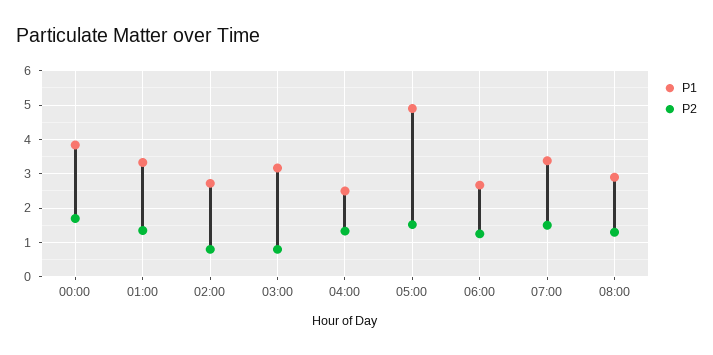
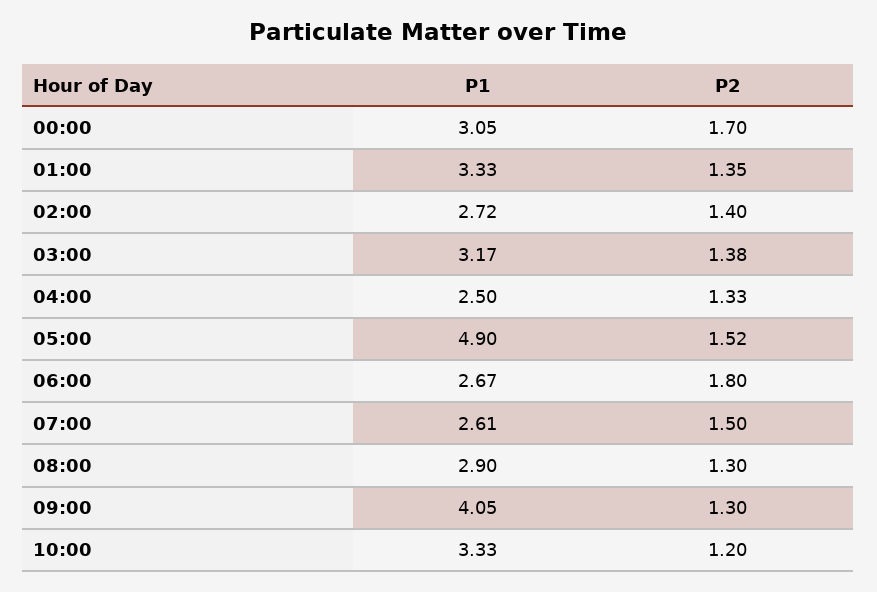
P1, 00:00: 3.8 -> 3.05
P2, 02:00: 0.8 -> 1.4
P2, 03:00: 0.8 -> 1.38
P2, 06:00: 1.2 -> 1.8
P1, 07:00: 3.4 -> 2.61
P1, 09:00: none -> 4.05
P2, 09:00: none -> 1.3
P1, 10:00: none -> 3.33
P2, 10:00: none -> 1.2

